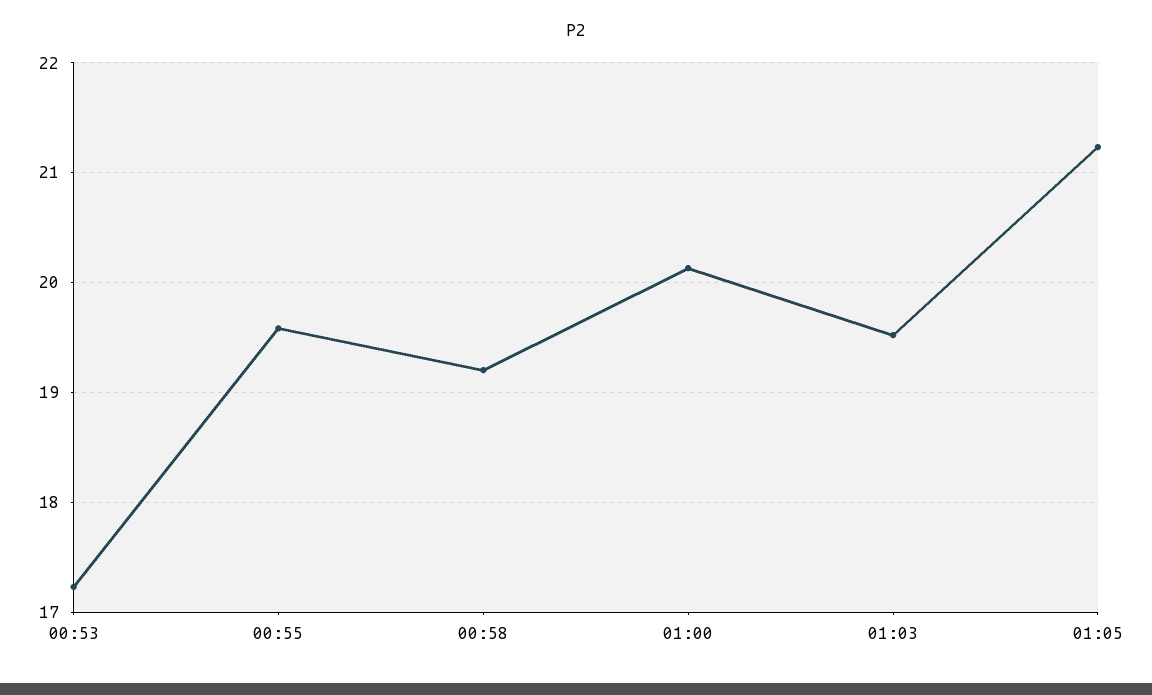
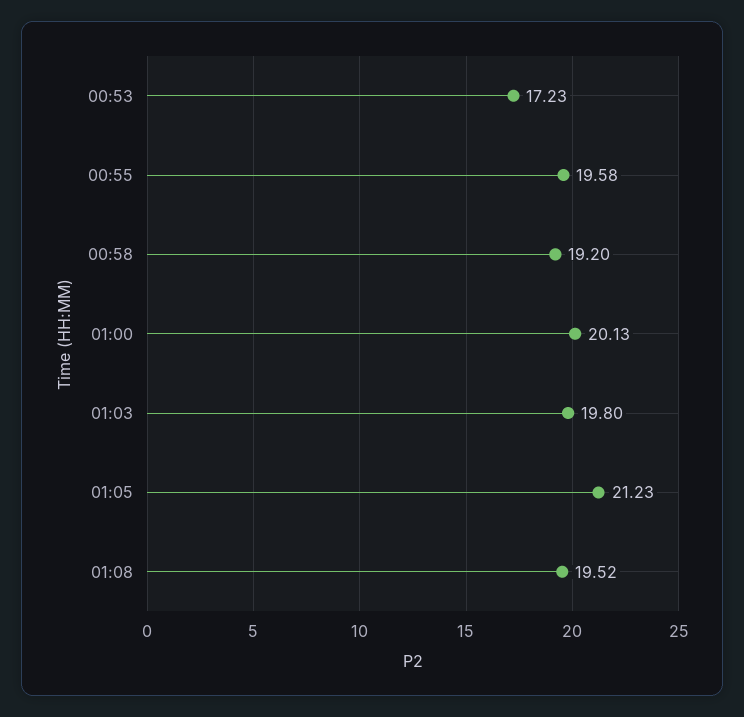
01:03: 19.5 -> 19.8
01:08: none -> 19.52

